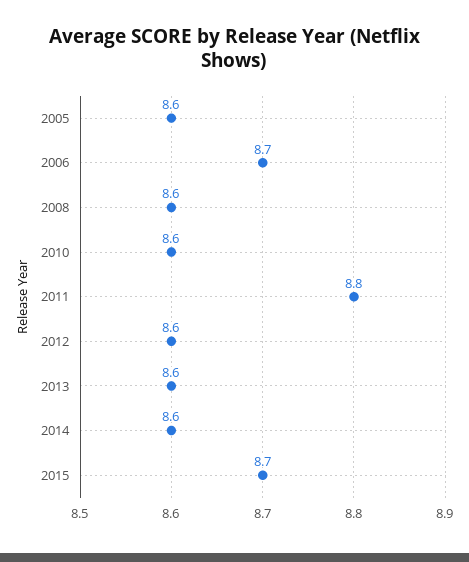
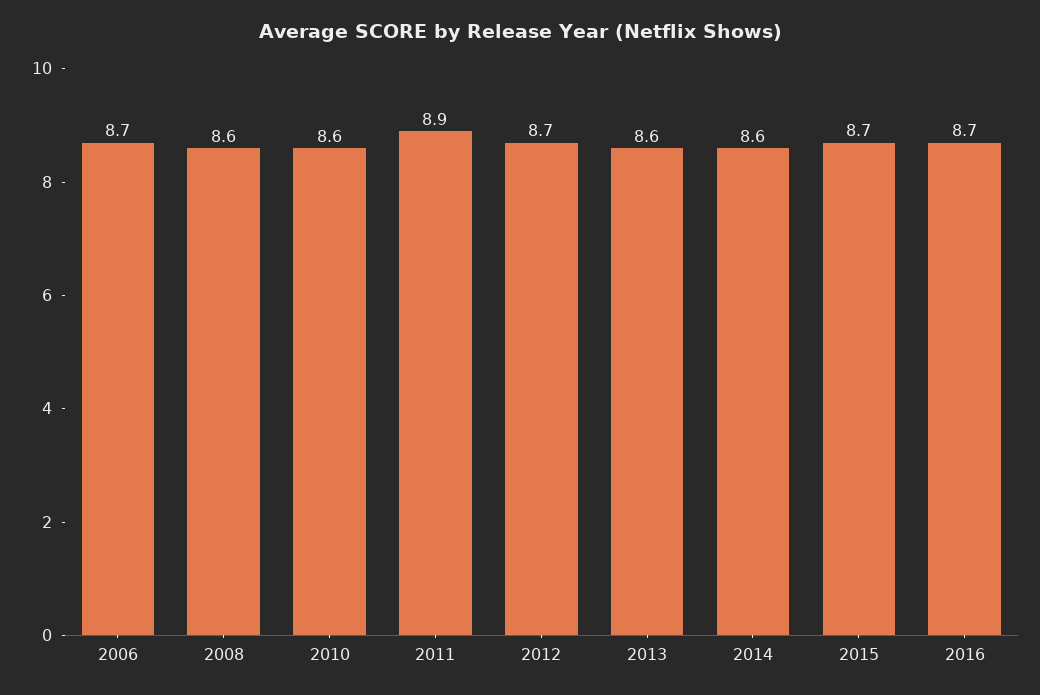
2005: 8.6 -> none
2011: 8.8 -> 8.9
2012: 8.6 -> 8.7
2016: none -> 8.7

